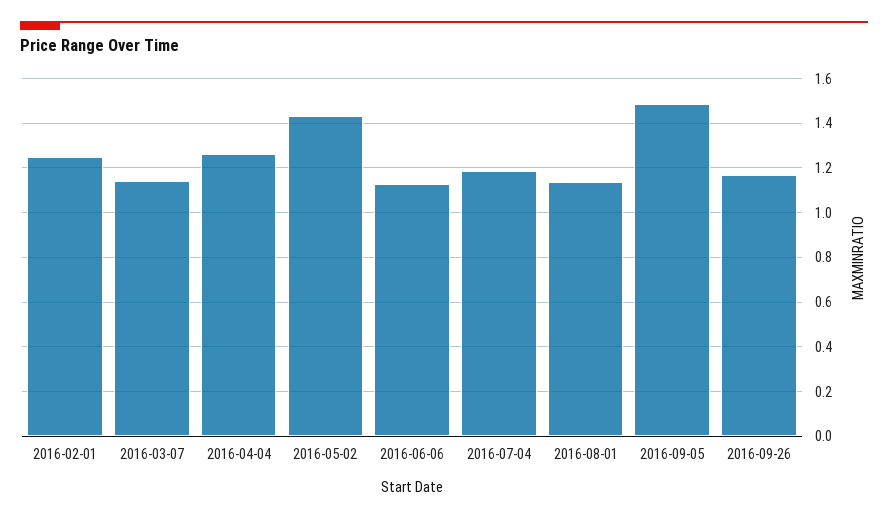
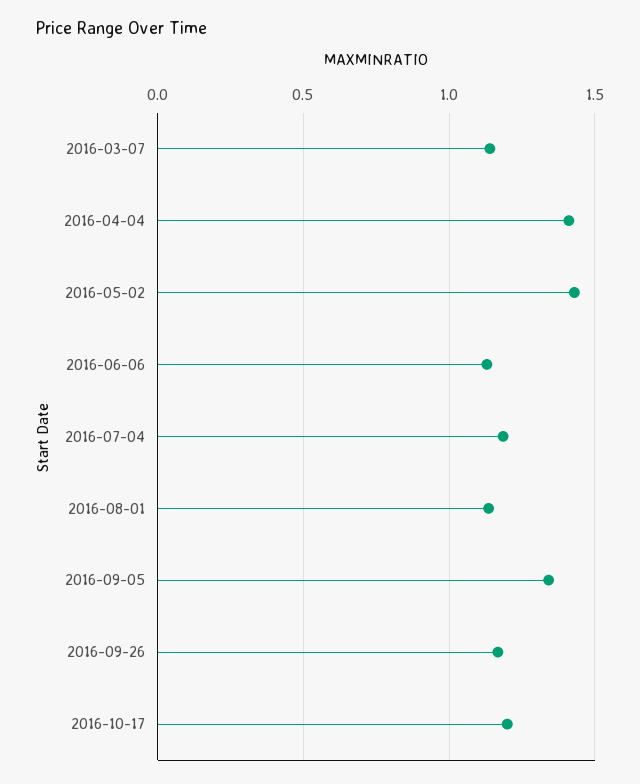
2016-02-01: 1.25 -> none
2016-04-04: 1.25 -> 1.4
2016-09-05: 1.5 -> 1.35
2016-10-17: none -> 1.2

